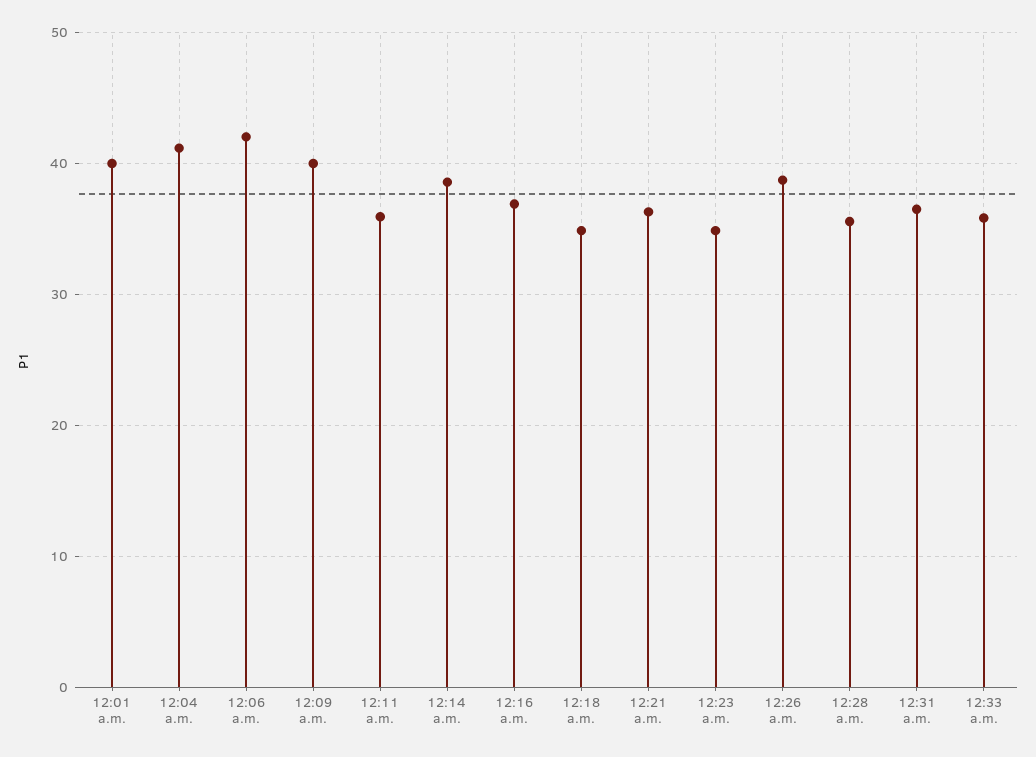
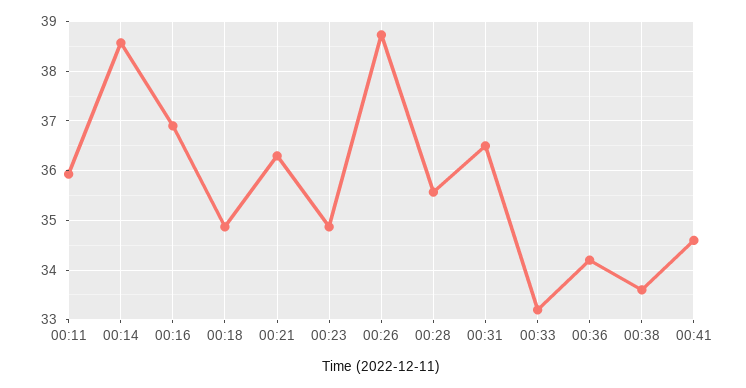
12:01 a.m.: 40 -> none
12:04 a.m.: 41 -> none
12:06 a.m.: 42 -> none
12:09 a.m.: 40 -> none
12:33 a.m.: 36 -> 33.2
00:36: none -> 34.2
00:38: none -> 33.6
00:41: none -> 34.6

